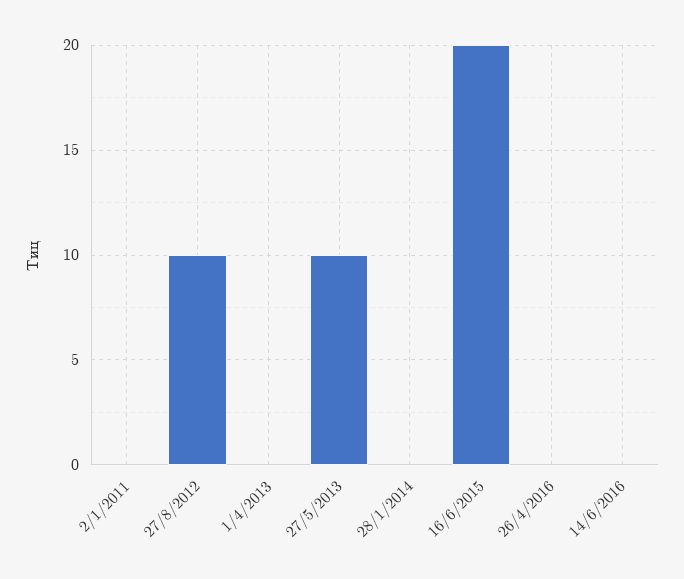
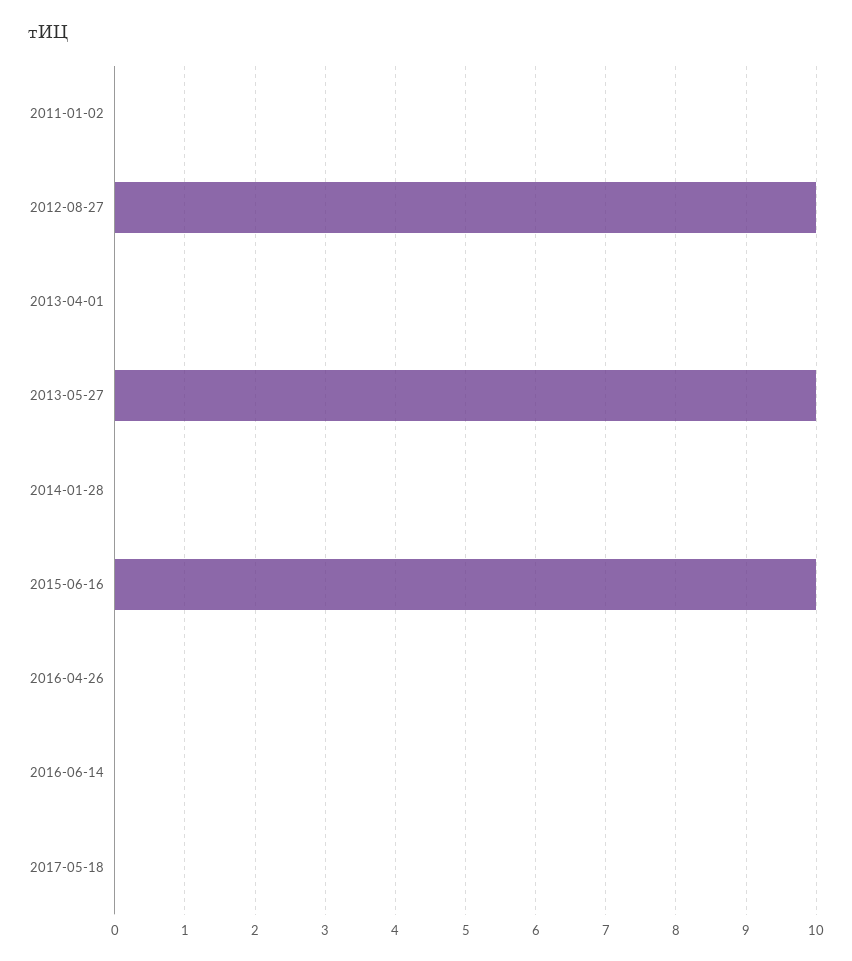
16/6/2015: 20 -> 10
2017-05-18: none -> 0

